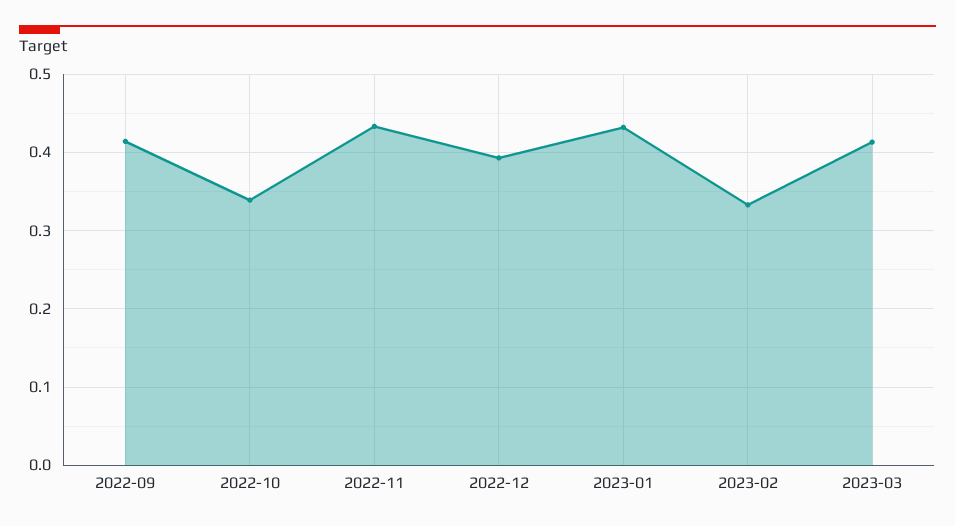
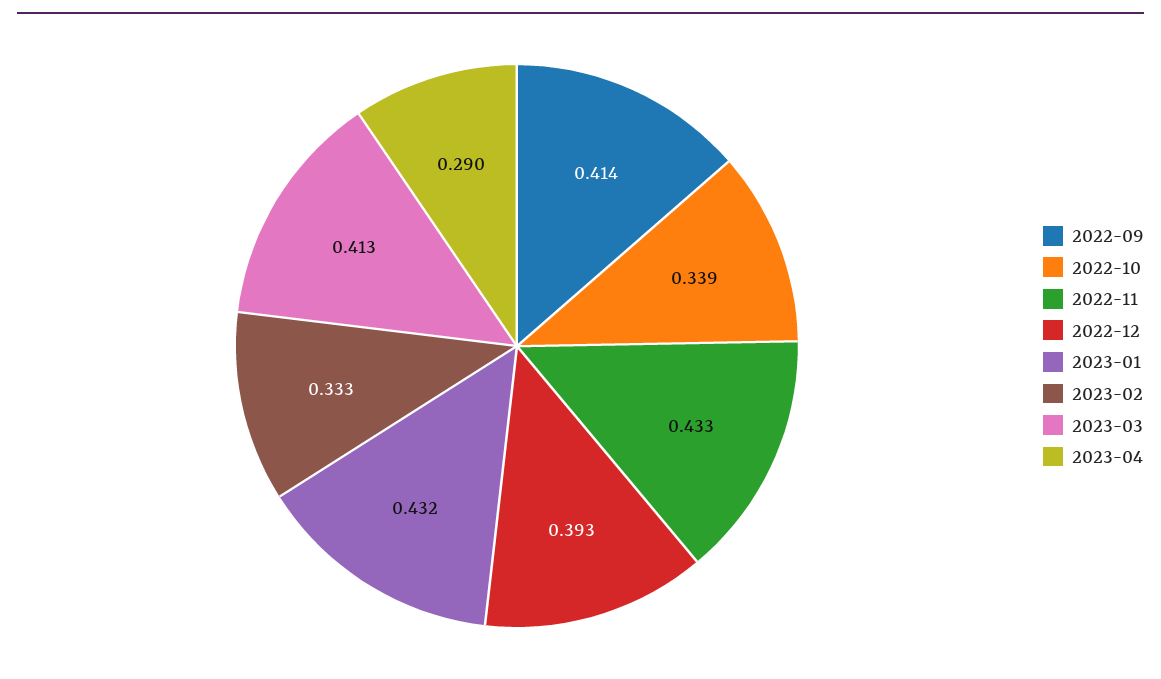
2023-04: none -> 0.29

